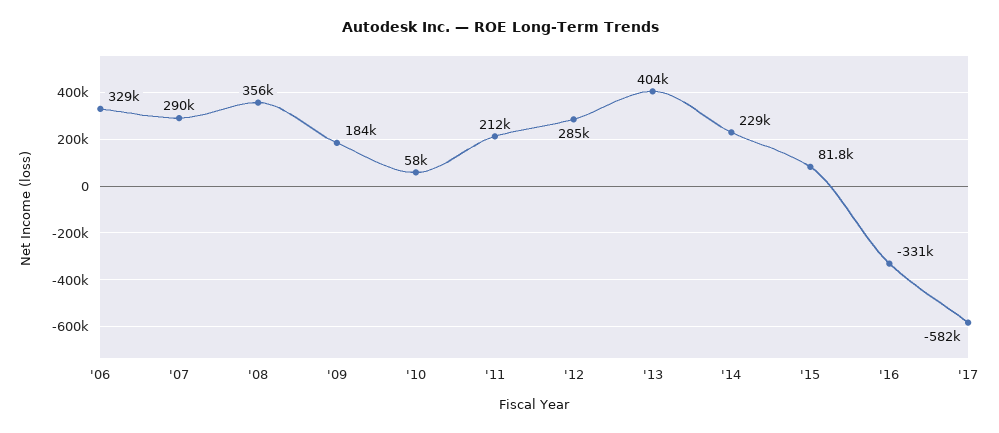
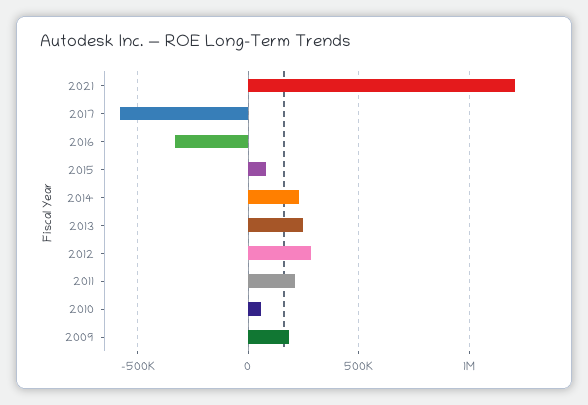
'06: 329000 -> none
'07: 290000 -> none
'08: 356000 -> none
'13: 404000 -> 250000
2021: none -> 1200000

